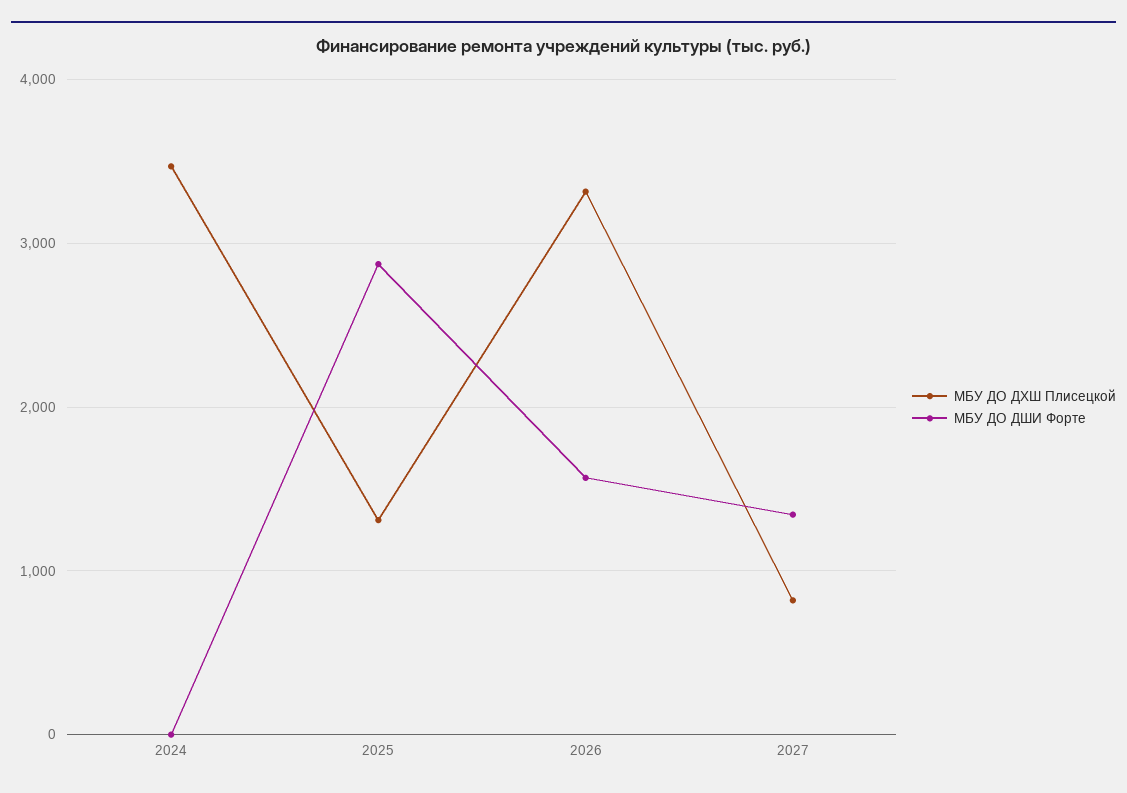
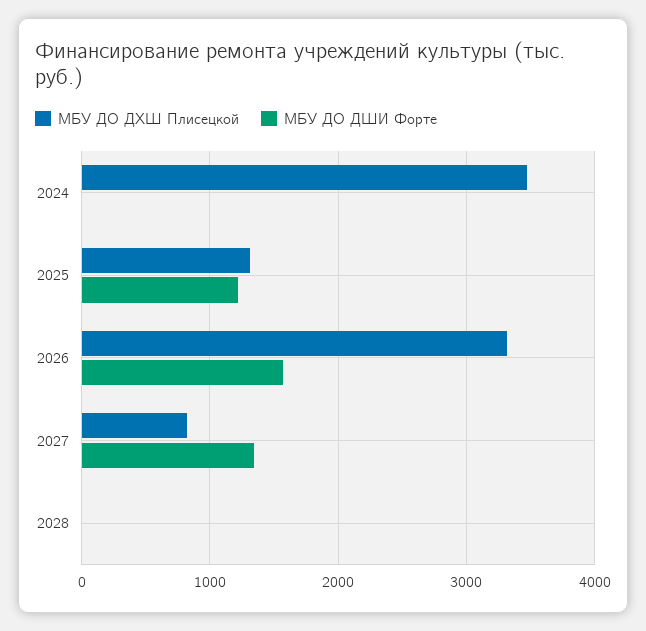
МБУ ДО ДШИ Форте, 2025: 2900 -> 1200
МБУ ДО ДХШ Плисецкой, 2028: none -> 0
МБУ ДО ДШИ Форте, 2028: none -> 0

